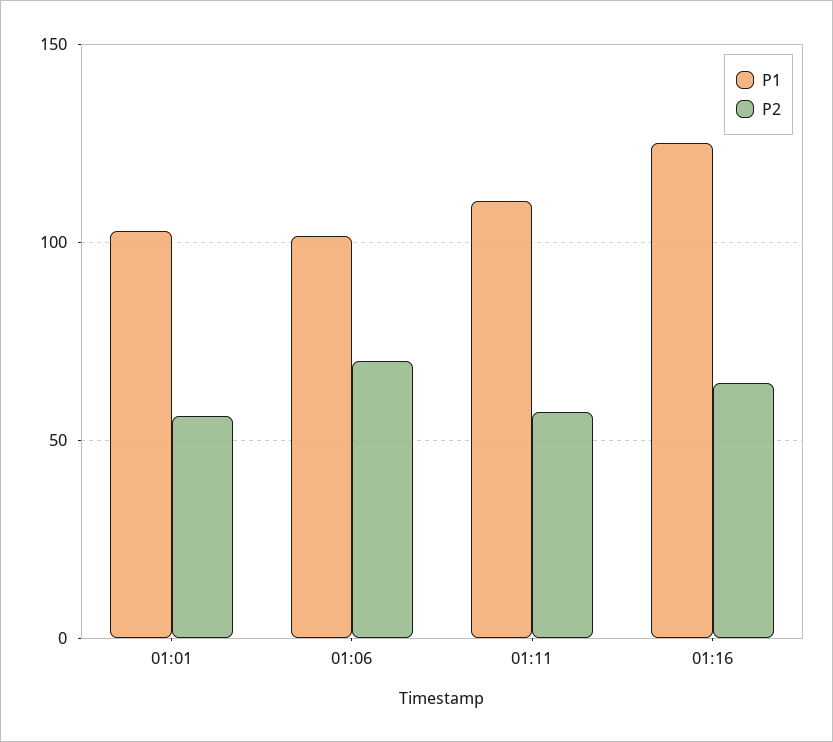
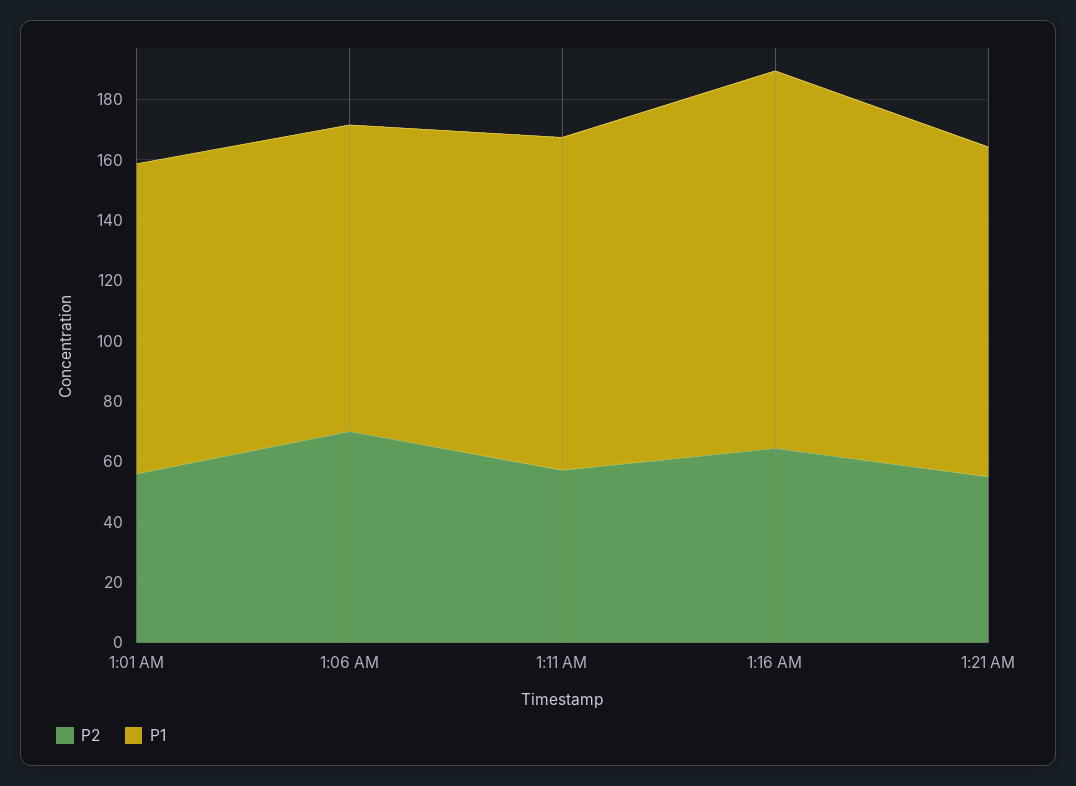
P2, 1:21 AM: none -> 55
P1, 1:21 AM: none -> 110

